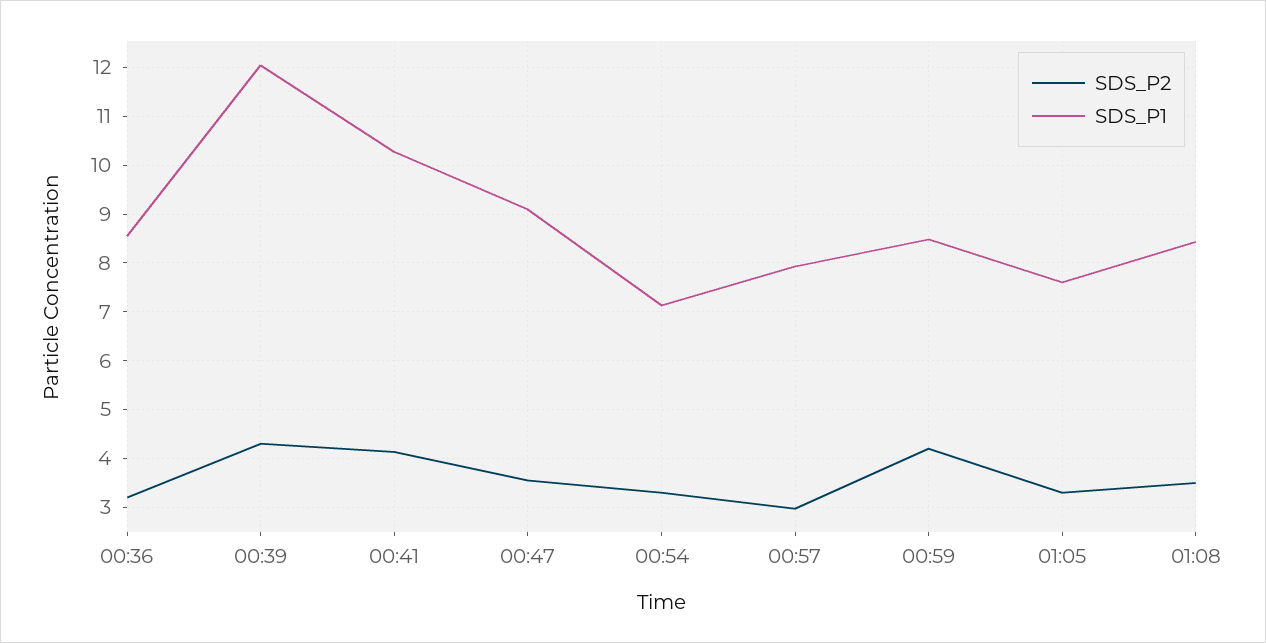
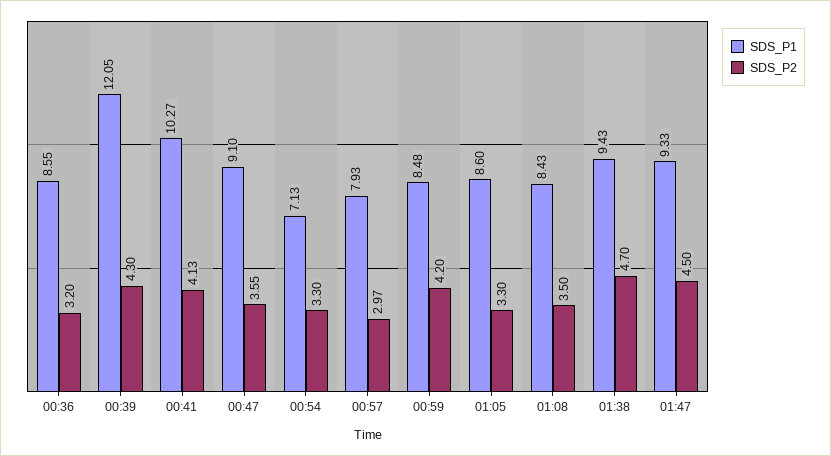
SDS_P1, 01:05: 7.6 -> 8.6
SDS_P1, 01:38: none -> 9.43
SDS_P2, 01:38: none -> 4.7
SDS_P1, 01:47: none -> 9.33
SDS_P2, 01:47: none -> 4.5

